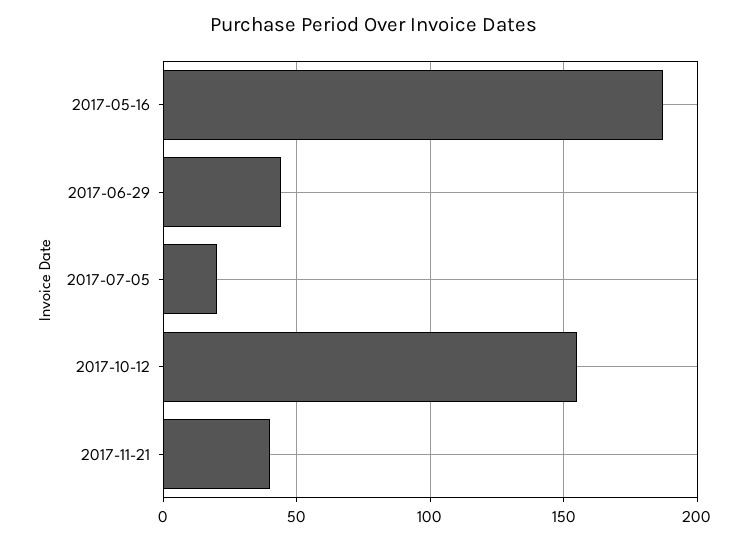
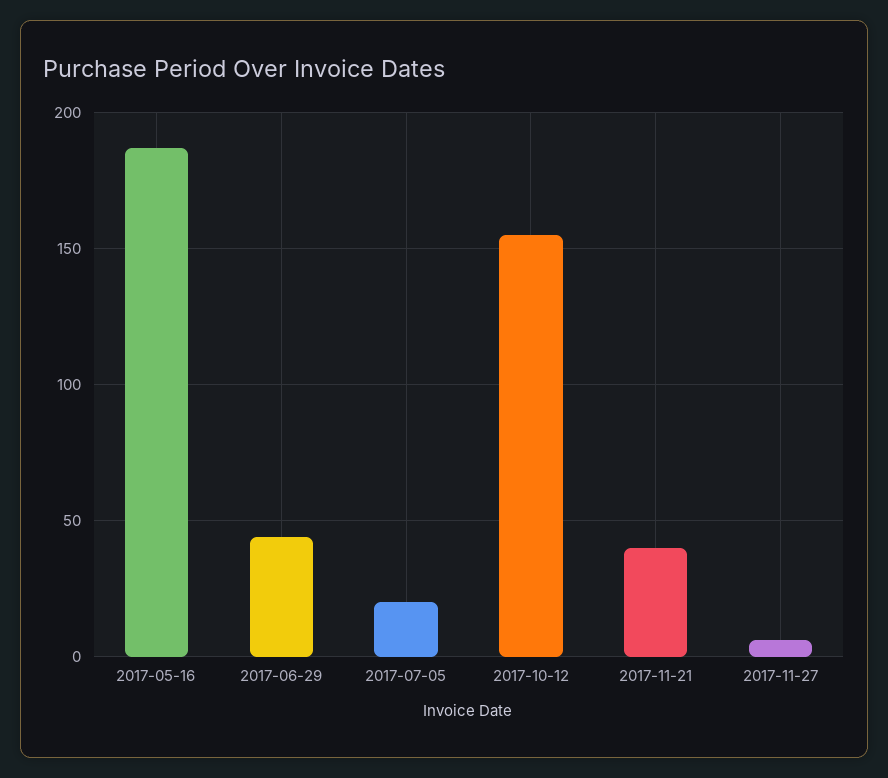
2017-11-27: none -> 5

